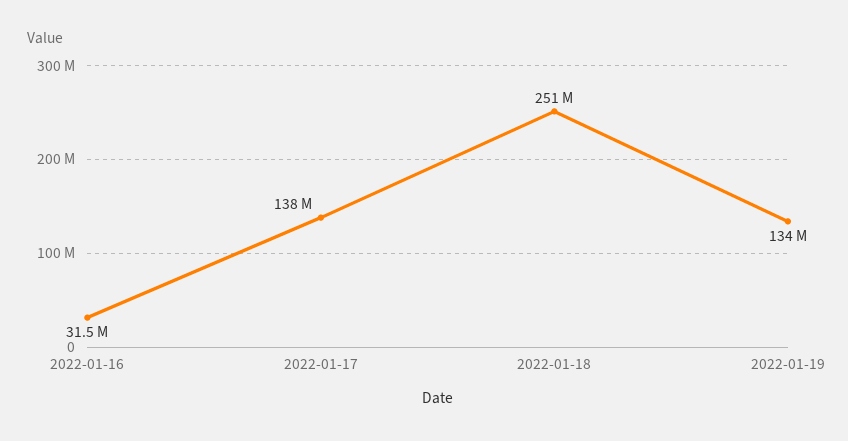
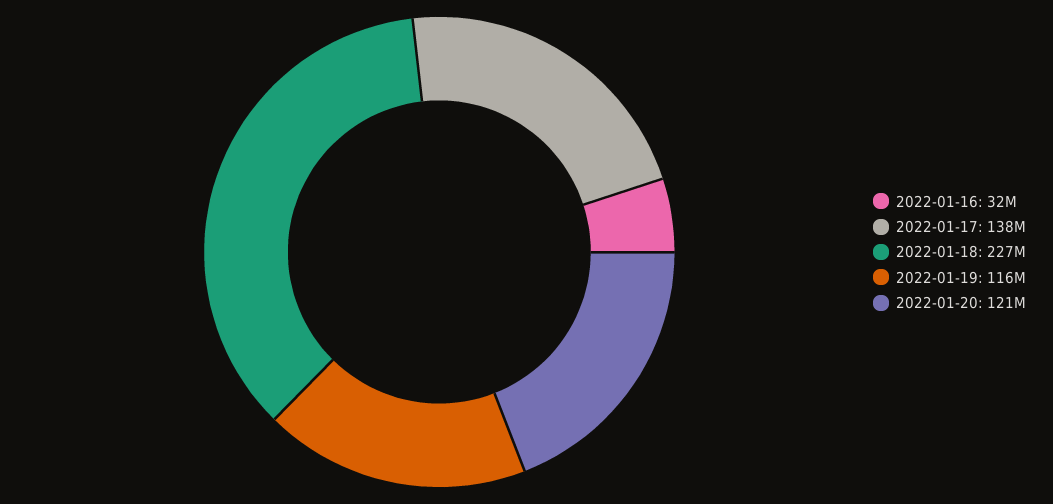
2022-01-18: 251000000 -> 227000000
2022-01-19: 134000000 -> 116000000
2022-01-20: none -> 121000000

